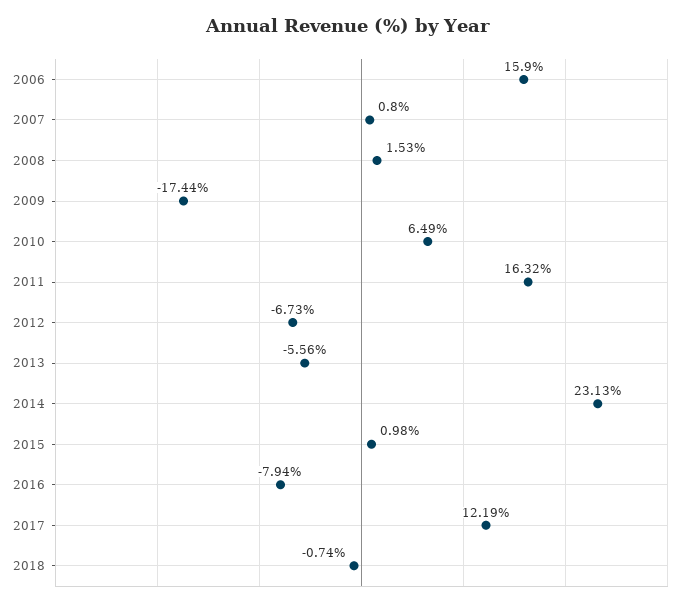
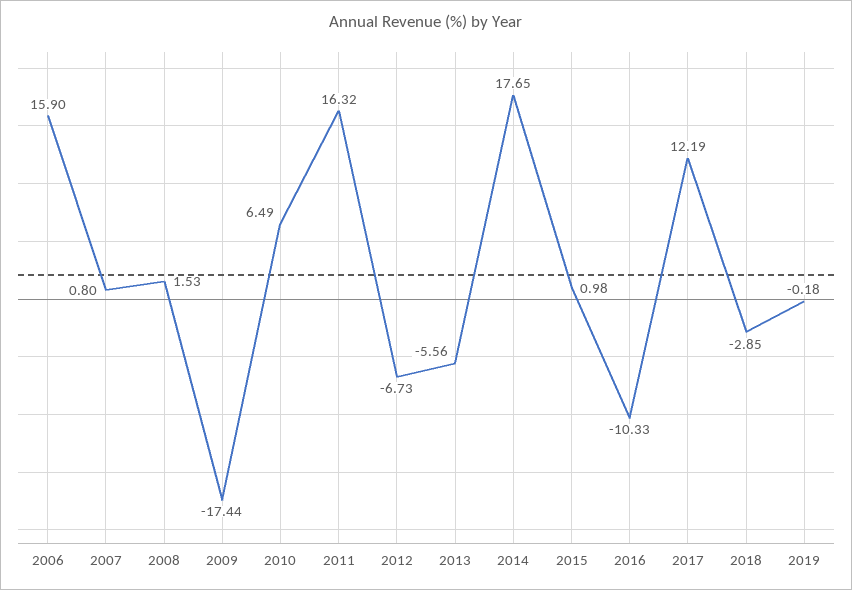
2014: 23.13 -> 17.65
2016: -7.94 -> -10.33
2018: -0.74 -> -2.85
2019: none -> -0.18

